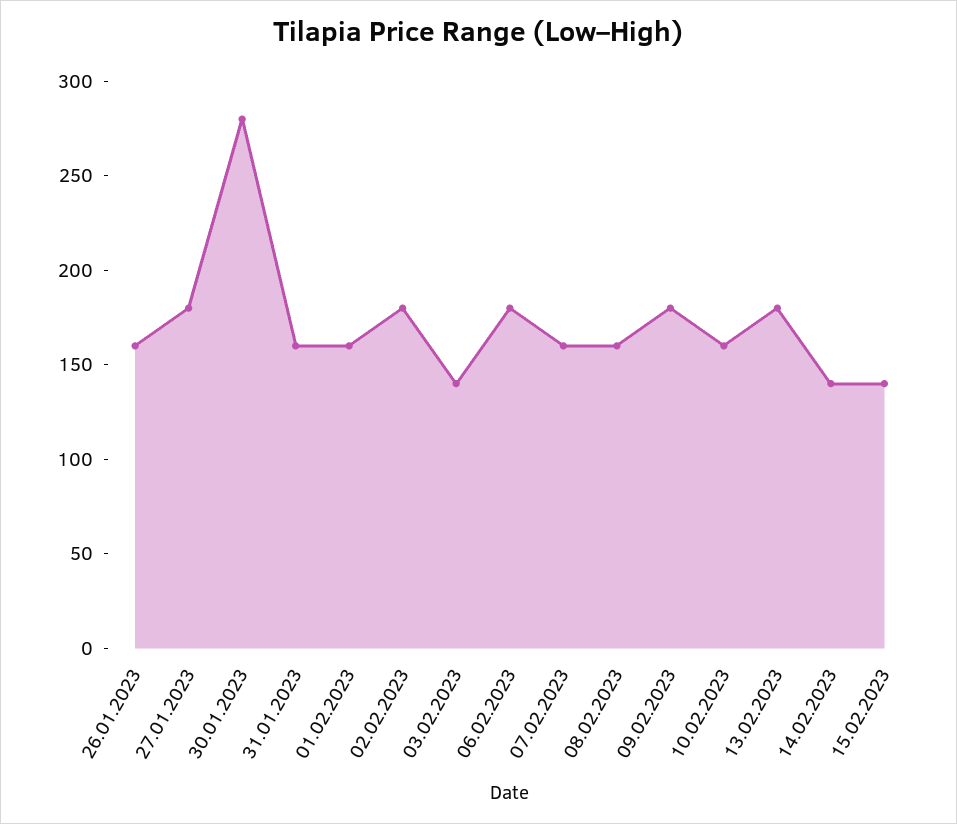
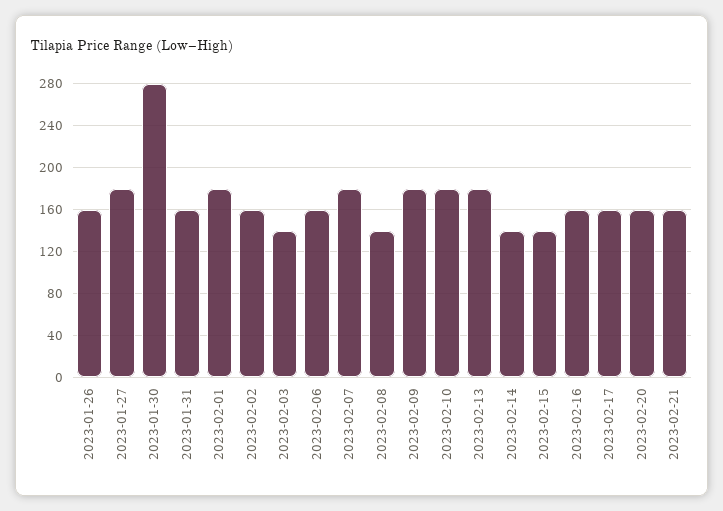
01.02.2023: 160 -> 180
02.02.2023: 180 -> 160
06.02.2023: 180 -> 160
07.02.2023: 160 -> 180
08.02.2023: 160 -> 140
10.02.2023: 160 -> 180
2023-02-16: none -> 160
2023-02-17: none -> 160
2023-02-20: none -> 160
2023-02-21: none -> 160

